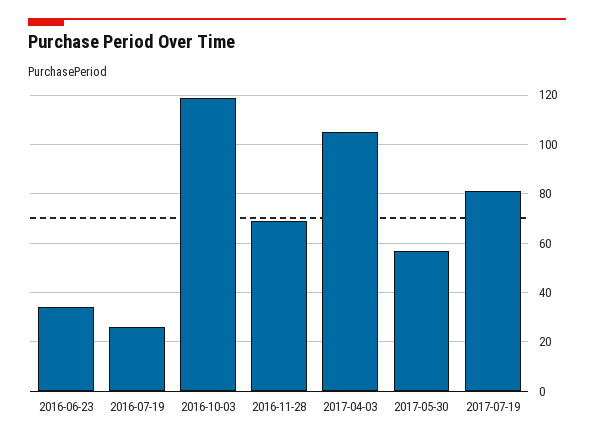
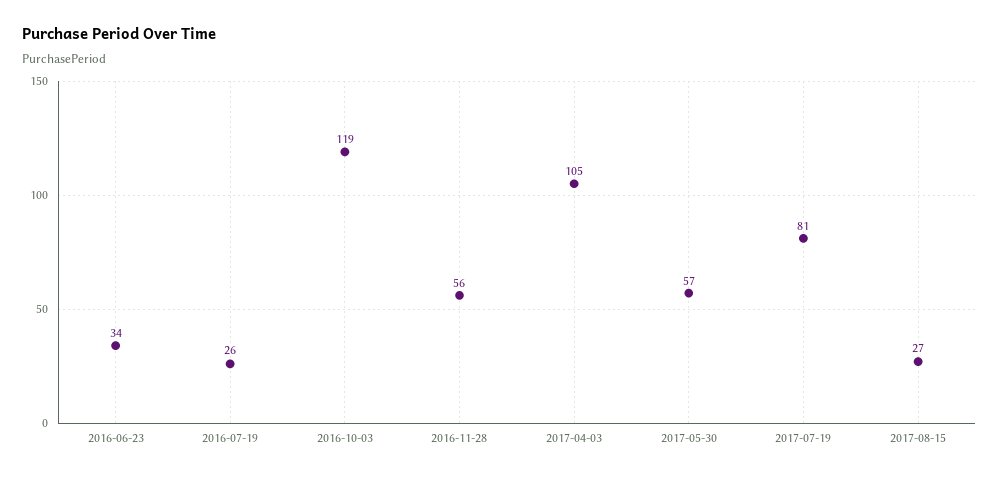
2016-11-28: 70 -> 56
2017-08-15: none -> 27

